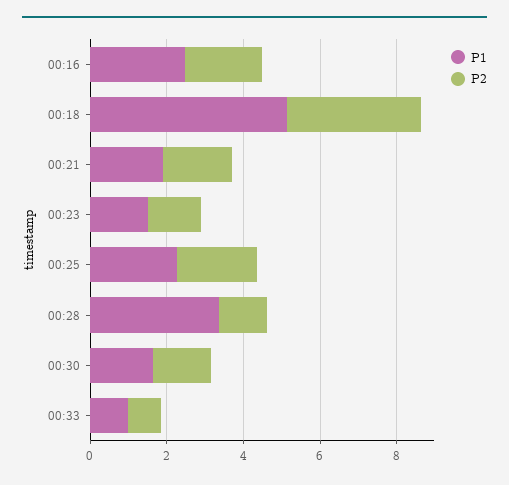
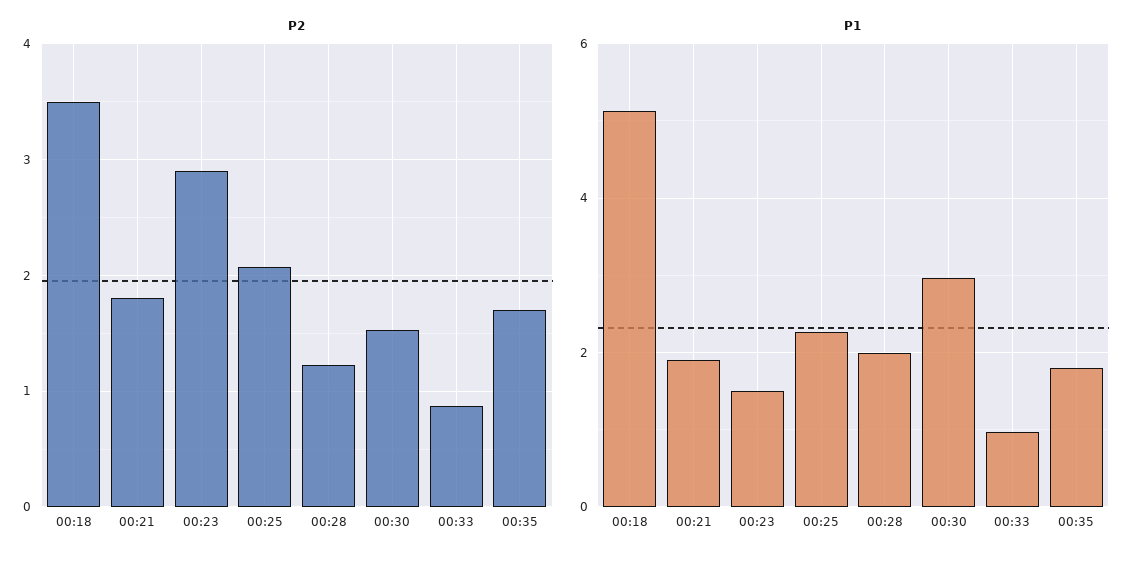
P1, 00:16: 2.5 -> none
P2, 00:16: 2 -> none
P2, 00:23: 1.5 -> 2.9
P1, 00:28: 3.5 -> 2
P1, 00:30: 1.5 -> 3
P2, 00:35: none -> 1.7
P1, 00:35: none -> 1.8

